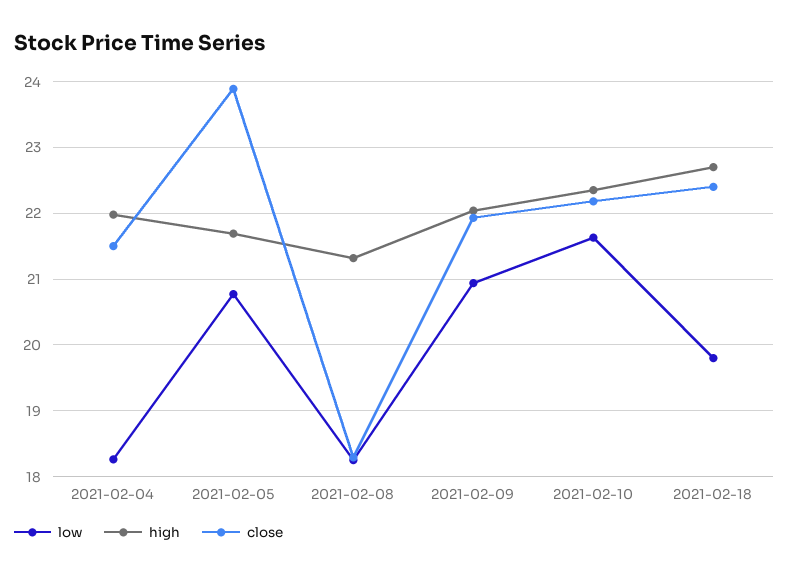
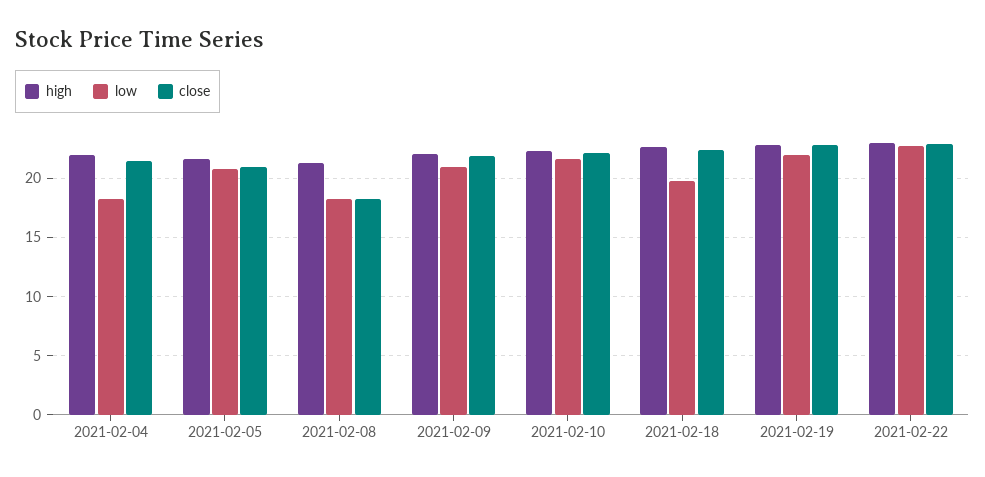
close, 2021-02-05: 23.9 -> 21
high, 2021-02-19: none -> 23
low, 2021-02-19: none -> 22
close, 2021-02-19: none -> 23
high, 2021-02-22: none -> 23
low, 2021-02-22: none -> 23
close, 2021-02-22: none -> 23

